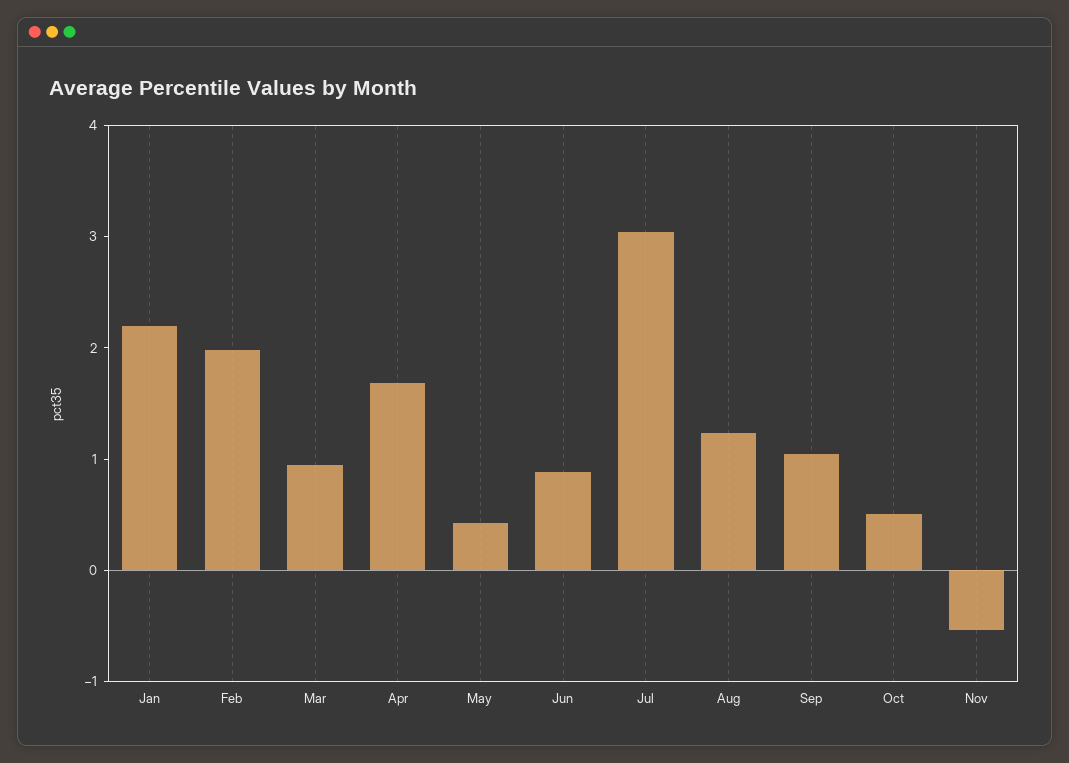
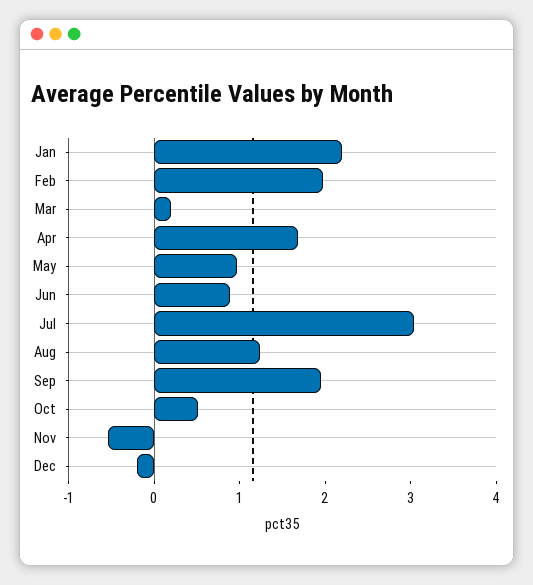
Mar: 1 -> 0.2
May: 0.4 -> 1
Sep: 1 -> 2
Dec: none -> -0.2

